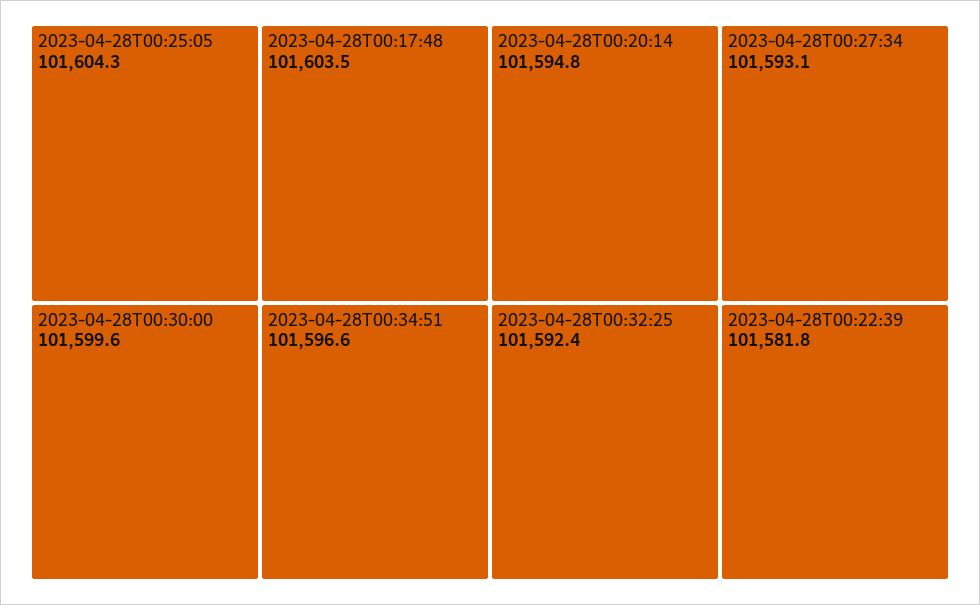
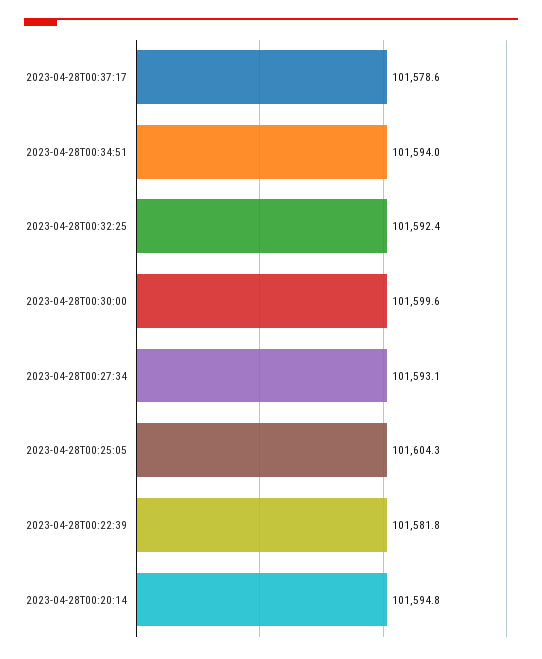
2023-04-28T00:17:48: 101603.5 -> none
2023-04-28T00:34:51: 101596.6 -> 101594
2023-04-28T00:37:17: none -> 101578.6

